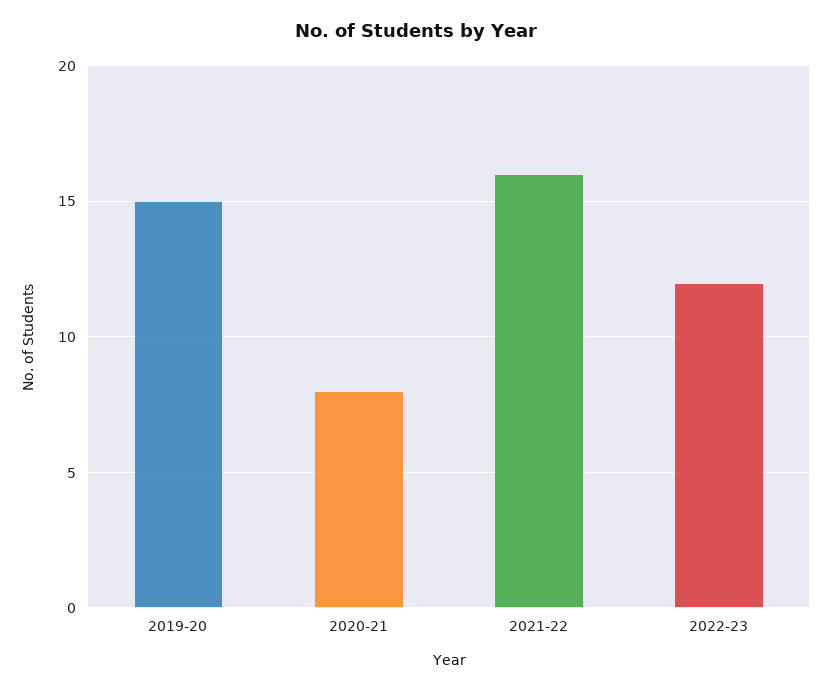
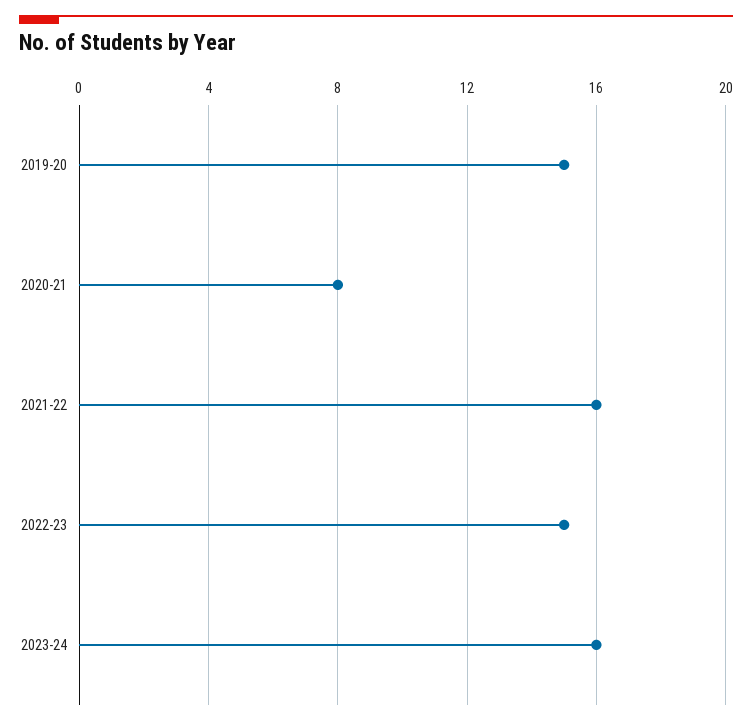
2022-23: 12 -> 15
2023-24: none -> 16

